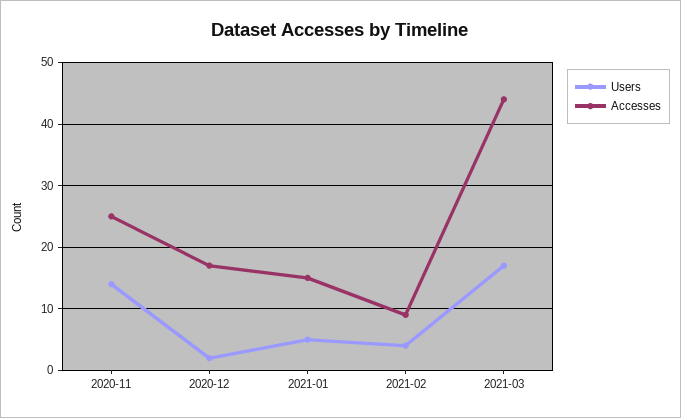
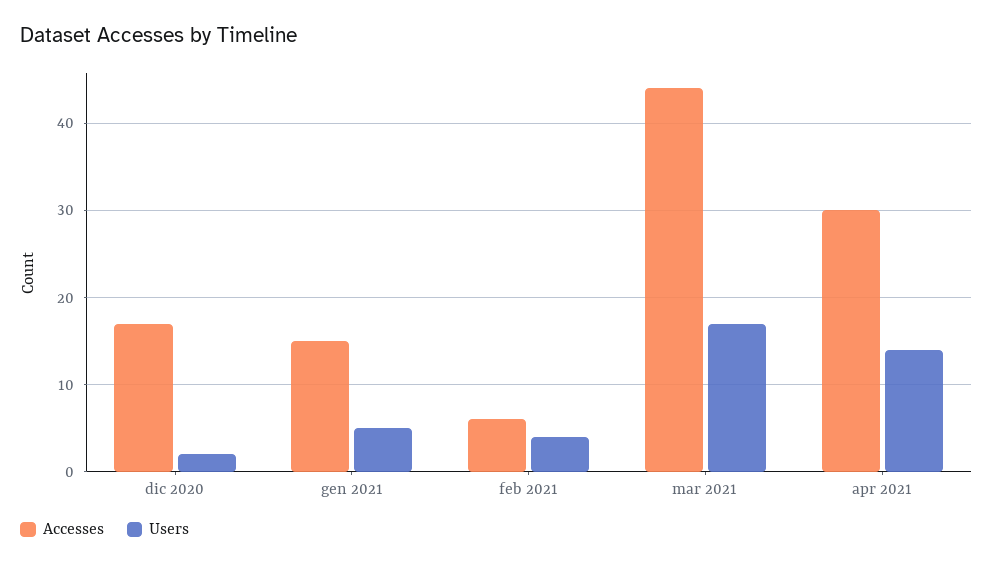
Users, 2020-11: 14 -> none
Accesses, 2020-11: 25 -> none
Accesses, 2021-02: 9 -> 6
Accesses, apr 2021: none -> 30
Users, apr 2021: none -> 14

